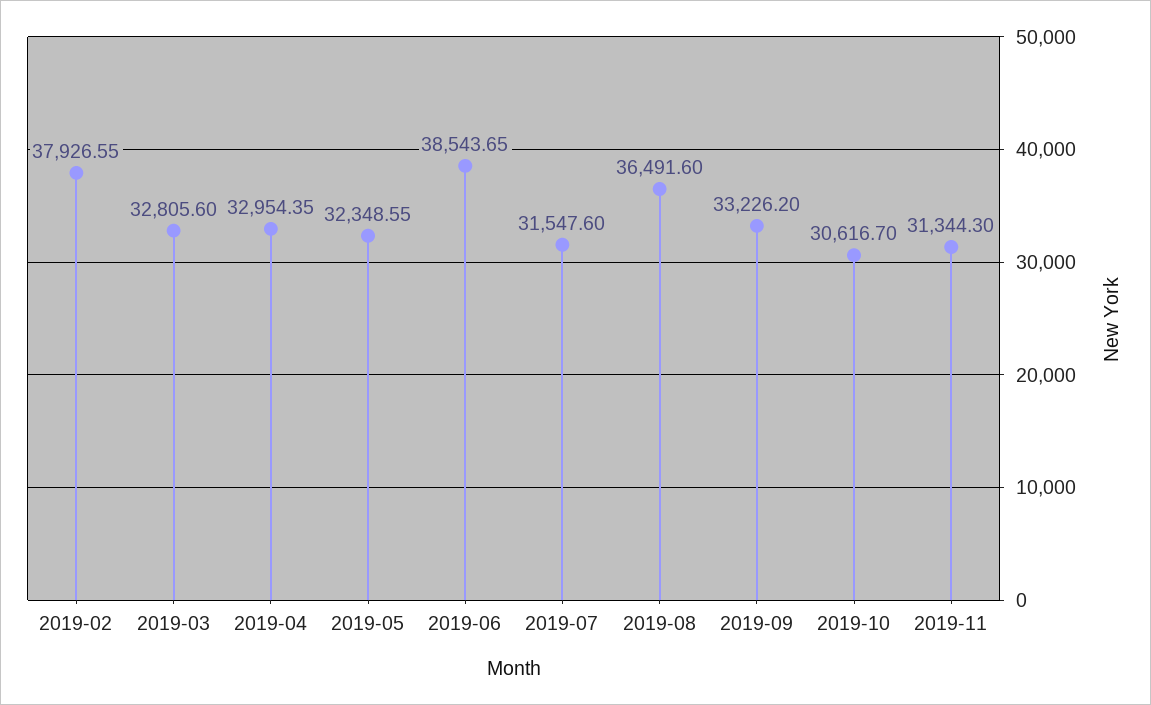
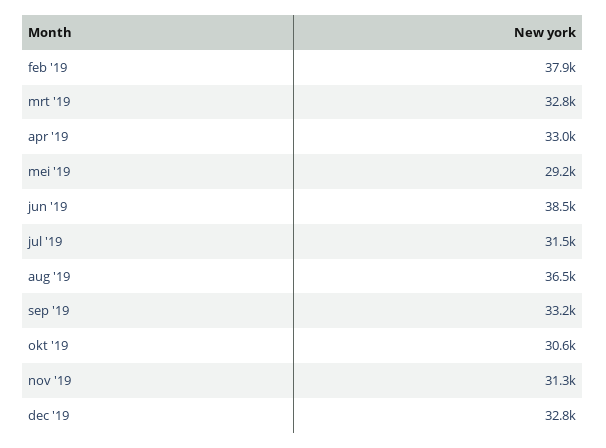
2019-05: 32348.55 -> 29200
dec '19: none -> 32800

